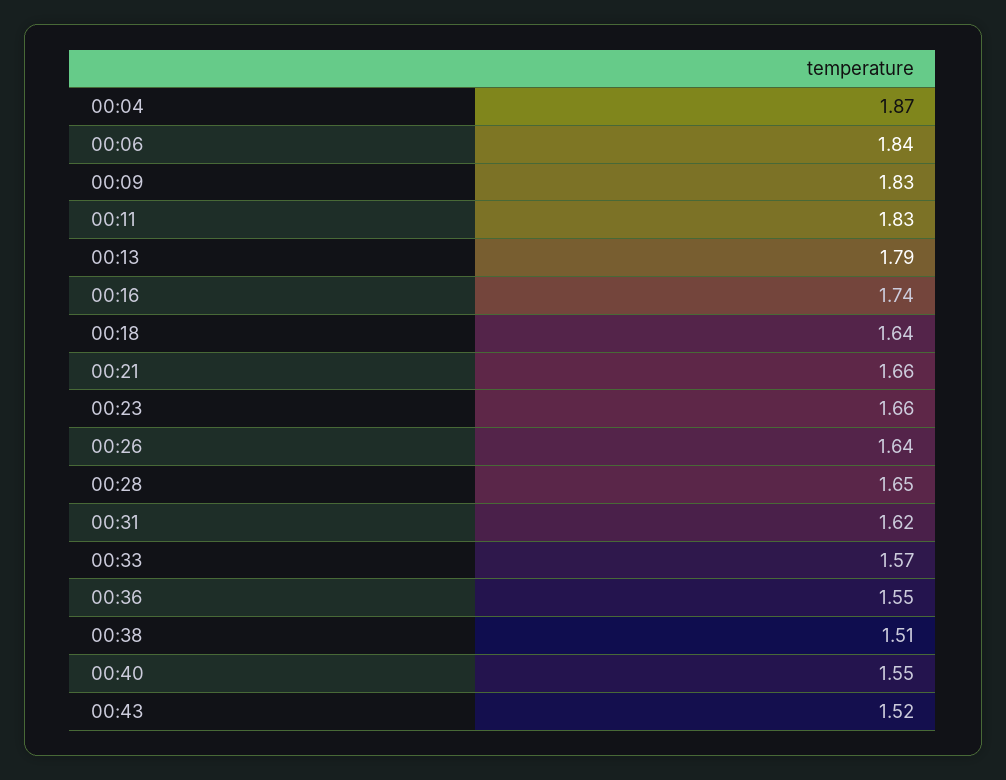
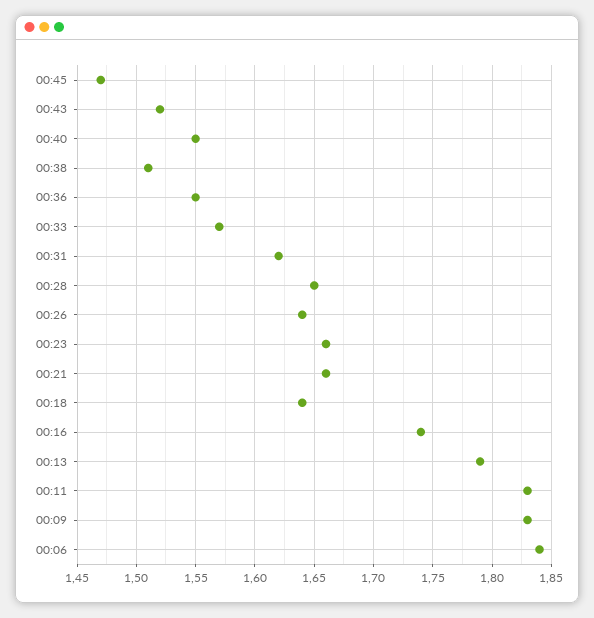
00:04: 1.87 -> none
00:45: none -> 1.47

